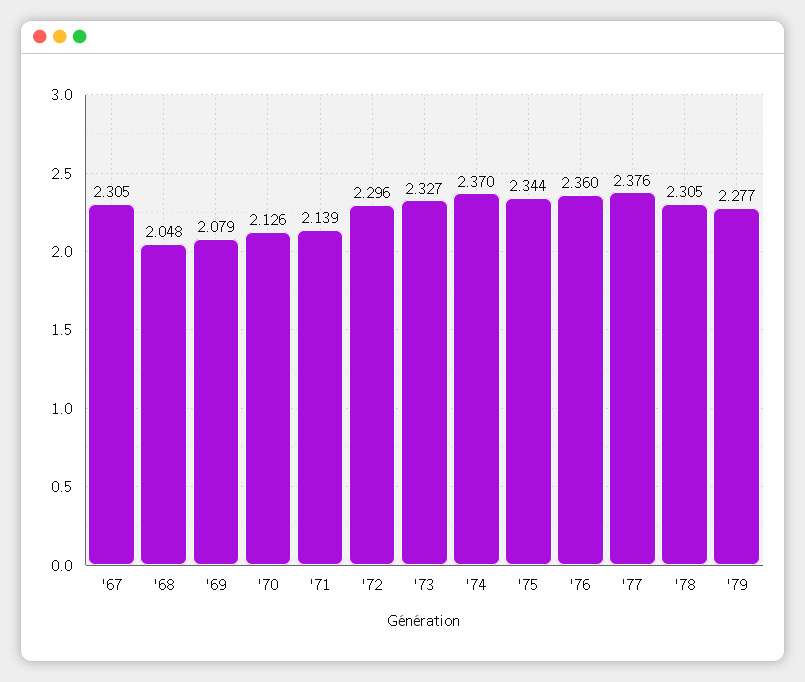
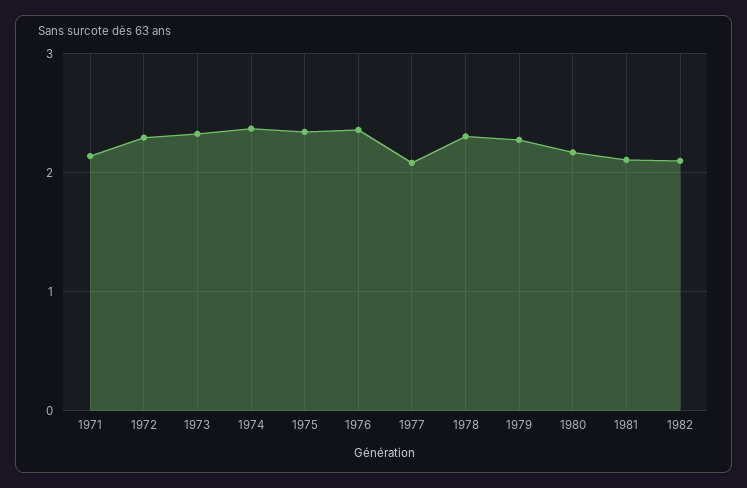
'67: 2.305 -> none
'68: 2.048 -> none
'69: 2.079 -> none
'70: 2.126 -> none
'77: 2.376 -> 2.1
1980: none -> 2.2
1981: none -> 2.1
1982: none -> 2.1

